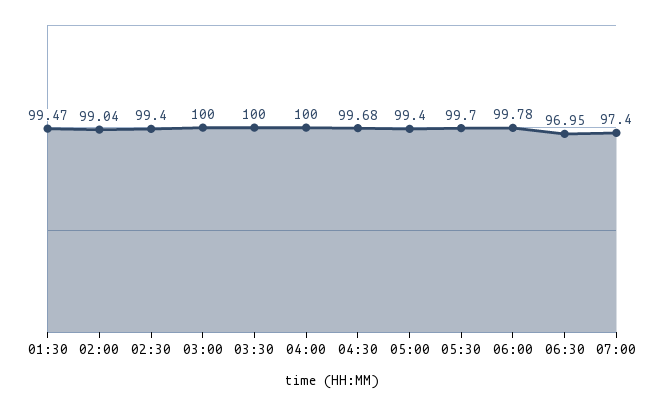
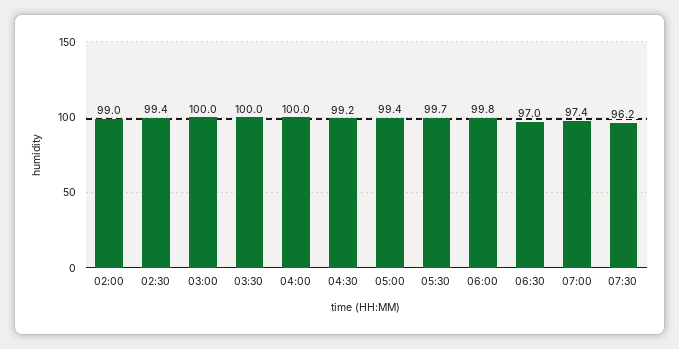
01:30: 99.47 -> none
04:30: 99.68 -> 99.2
07:30: none -> 96.2

